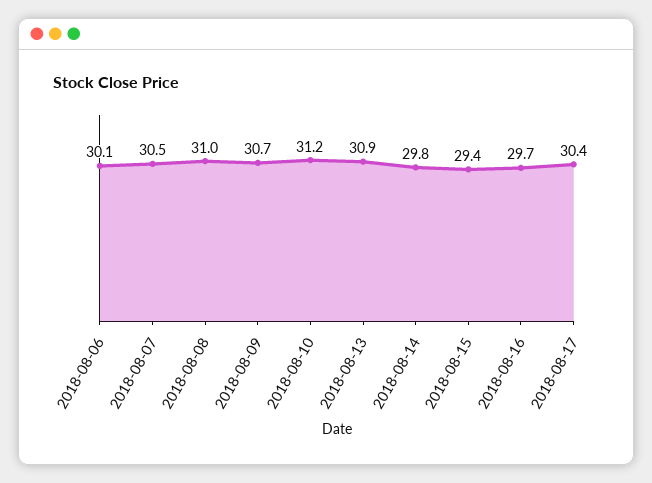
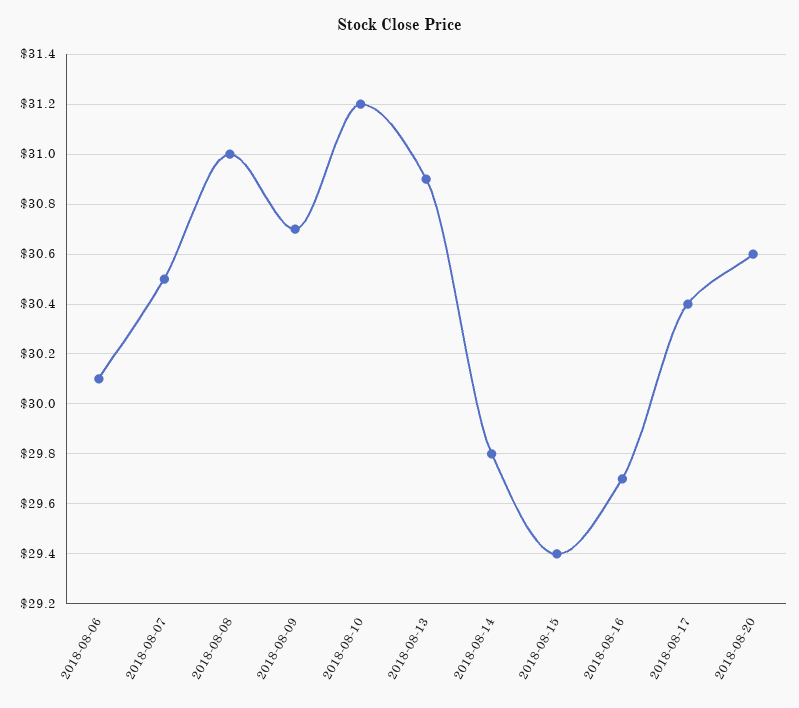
2018-08-20: none -> 30.6

